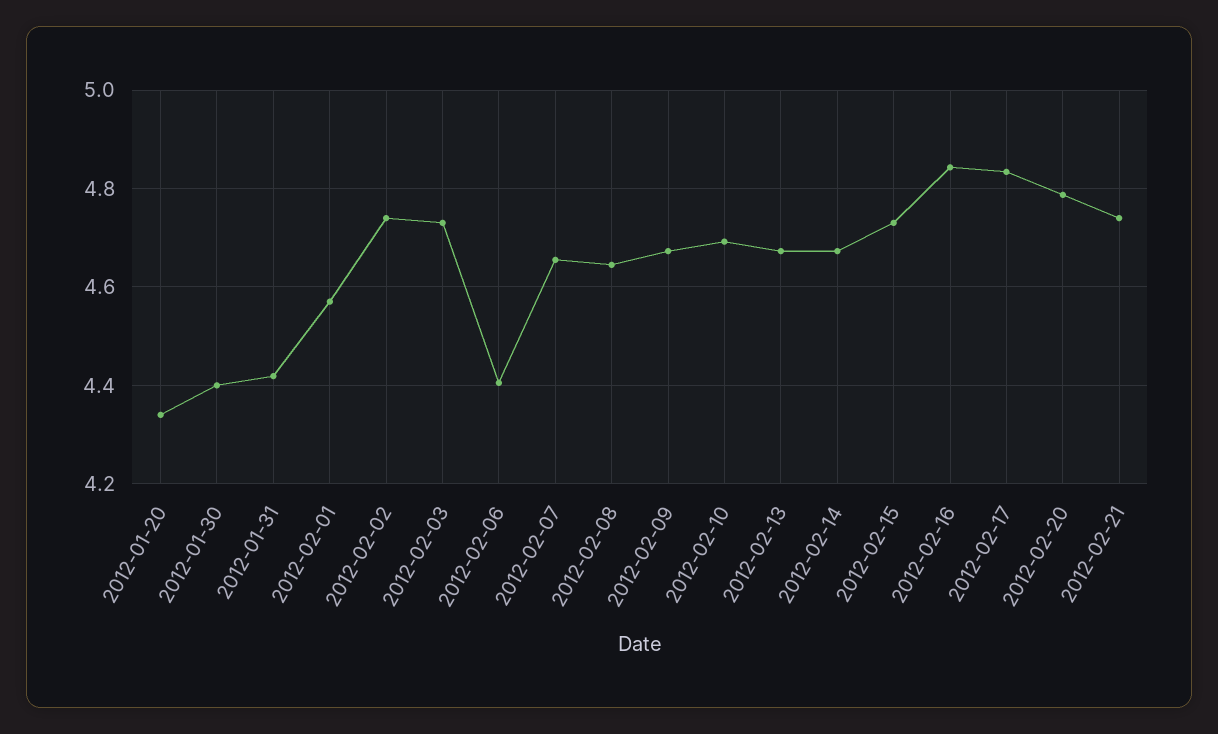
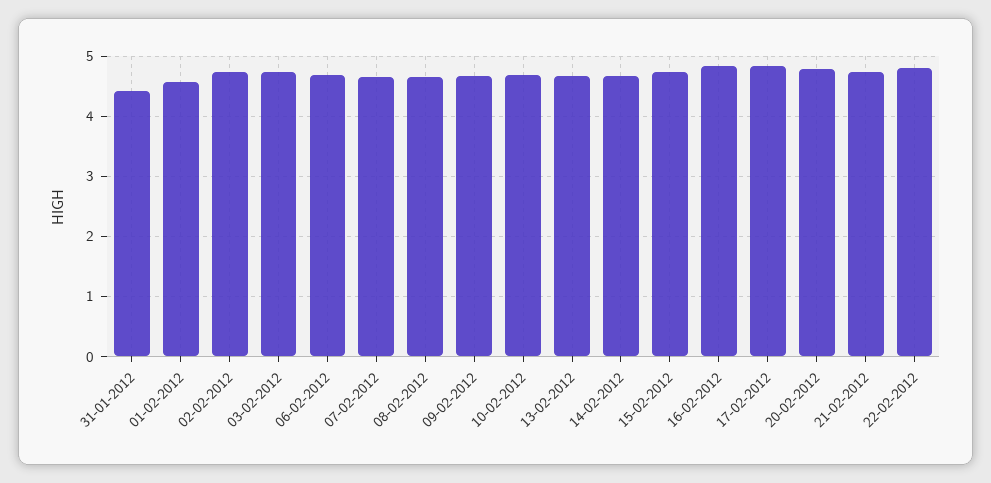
2012-01-20: 4.34 -> none
2012-01-30: 4.4 -> none
2012-02-06: 4.4 -> 4.7
22-02-2012: none -> 4.8

